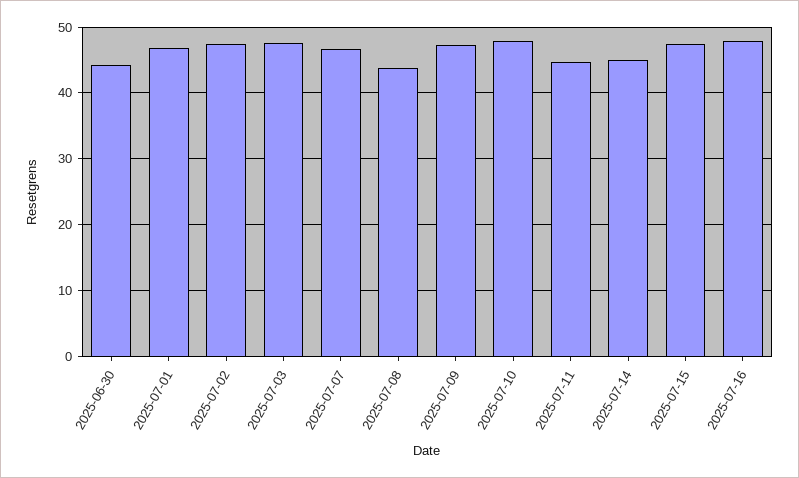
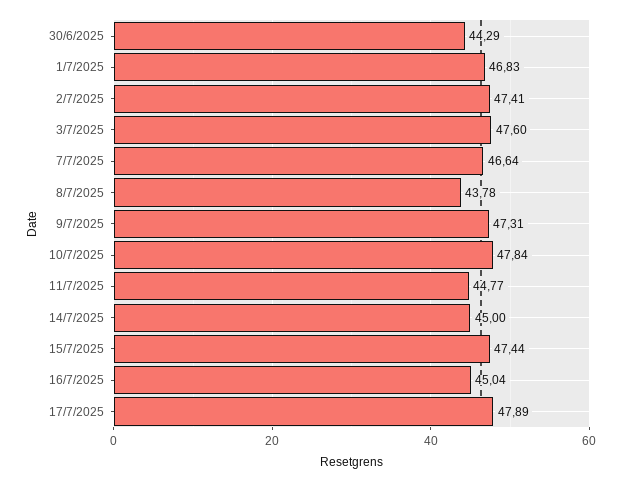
2025-07-16: 48 -> 45.04
17/7/2025: none -> 47.89

